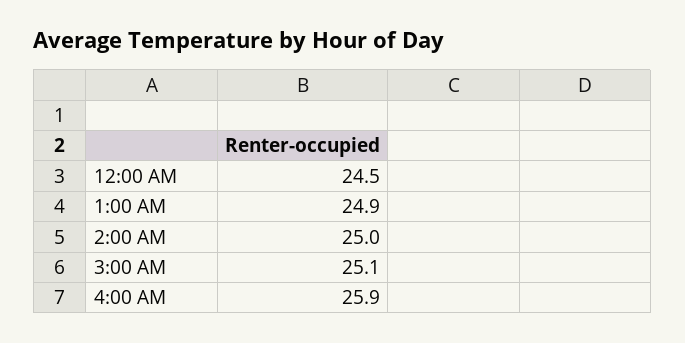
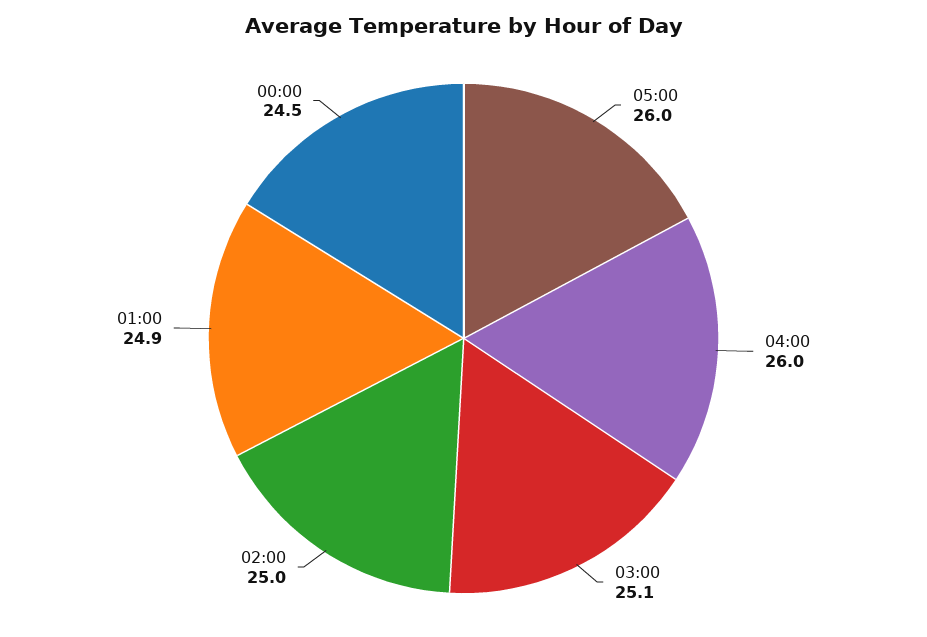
4:00 AM: 25.9 -> 26
05:00: none -> 26

